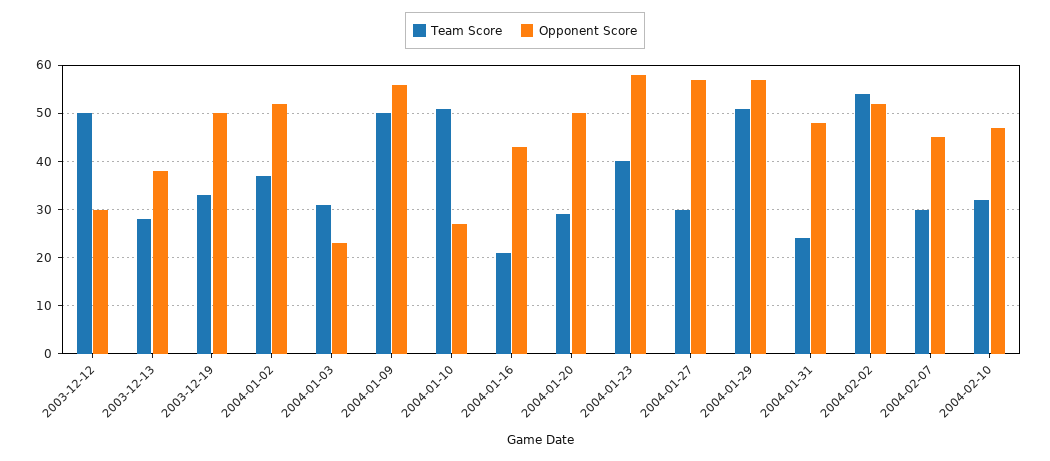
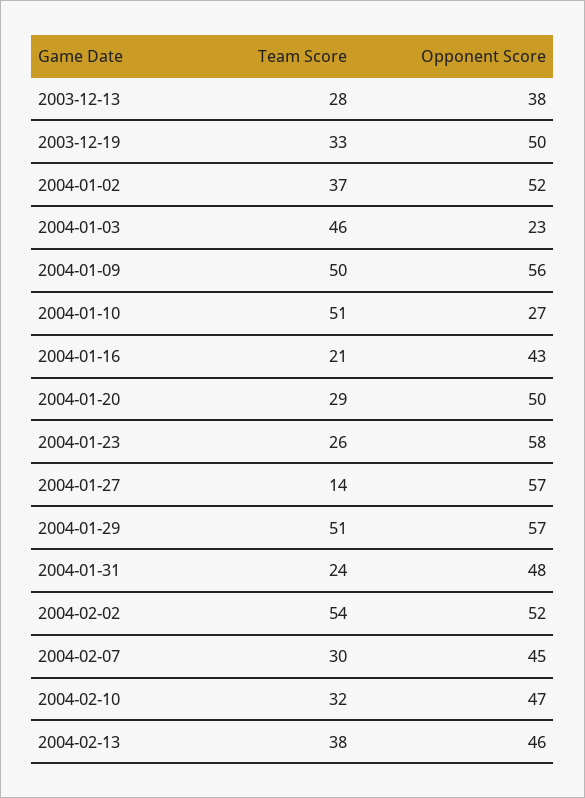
Team Score, 2003-12-12: 50 -> none
Opponent Score, 2003-12-12: 30 -> none
Team Score, 2004-01-03: 30 -> 46
Team Score, 2004-01-23: 40 -> 26
Team Score, 2004-01-27: 30 -> 14
Team Score, 2004-02-13: none -> 38
Opponent Score, 2004-02-13: none -> 46

